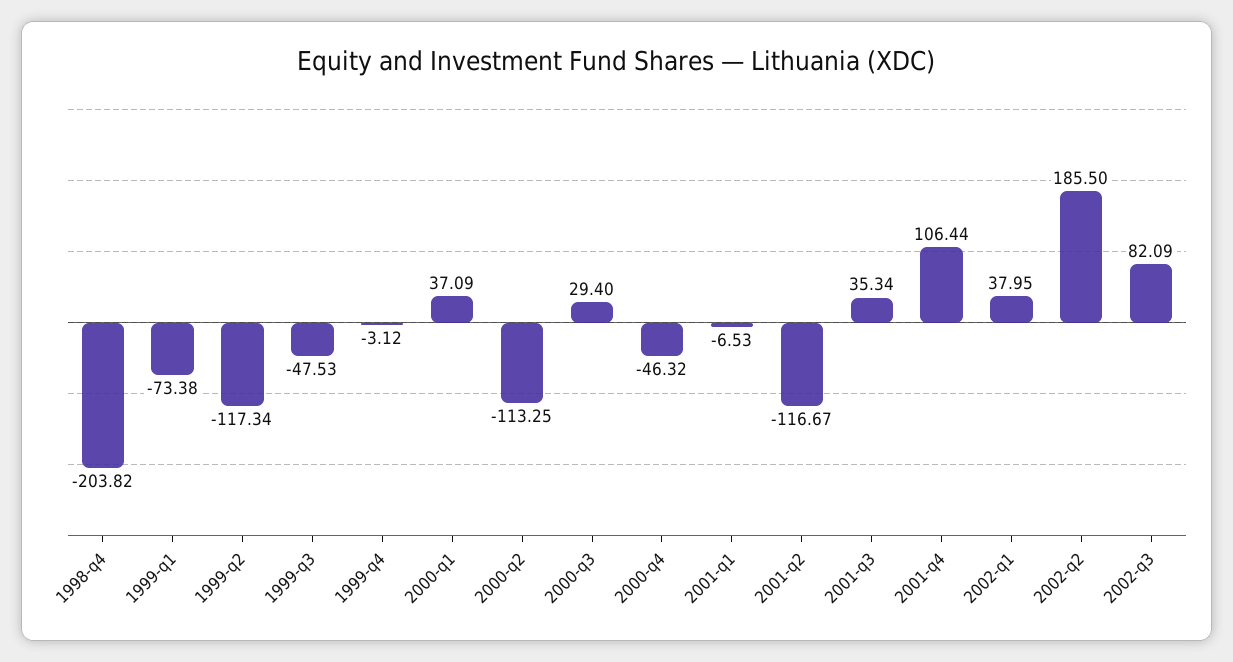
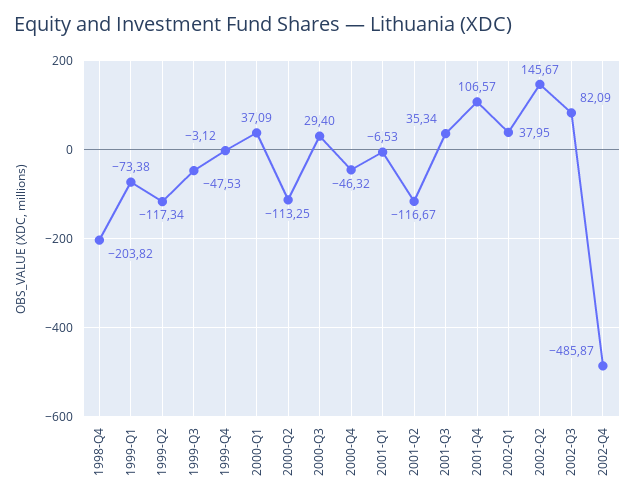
2001-q4: 106.44 -> 106.57
2002-q2: 185.5 -> 145.67
2002-Q4: none -> -485.87

